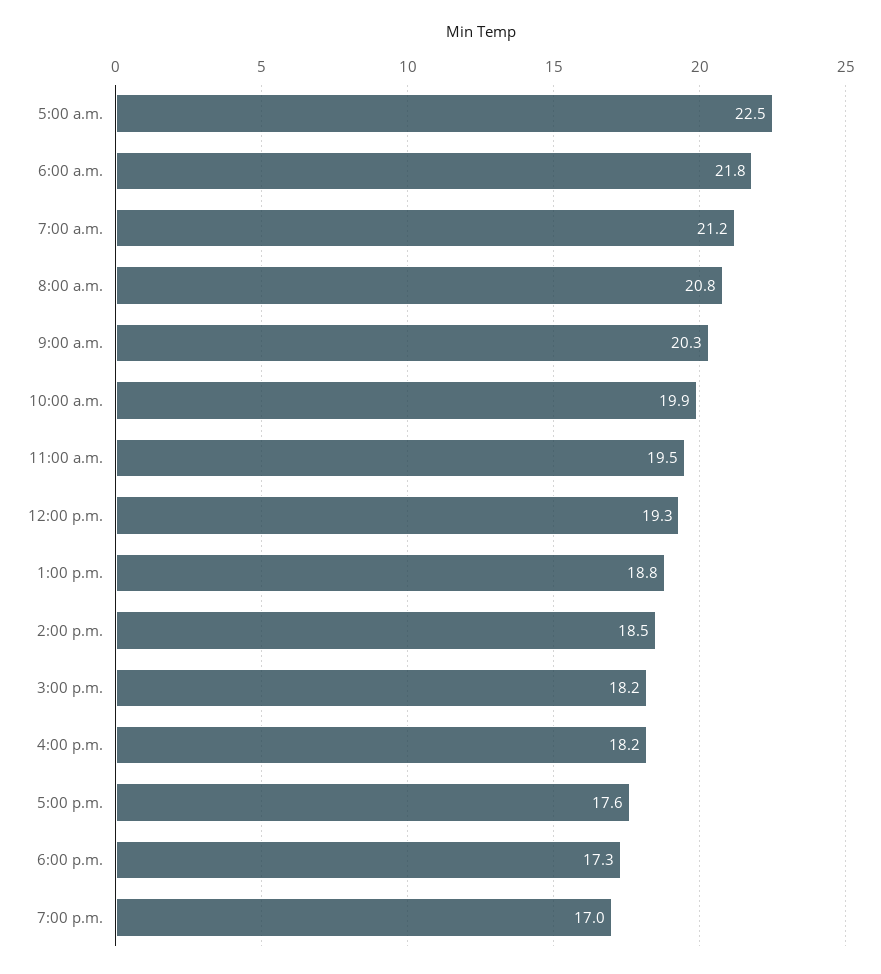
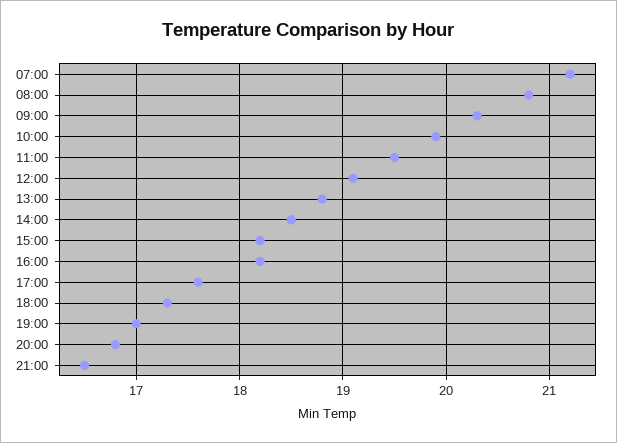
5:00 a.m.: 22.5 -> none
6:00 a.m.: 21.8 -> none
12:00 p.m.: 19.3 -> 19.1
20:00: none -> 16.8
21:00: none -> 16.5

